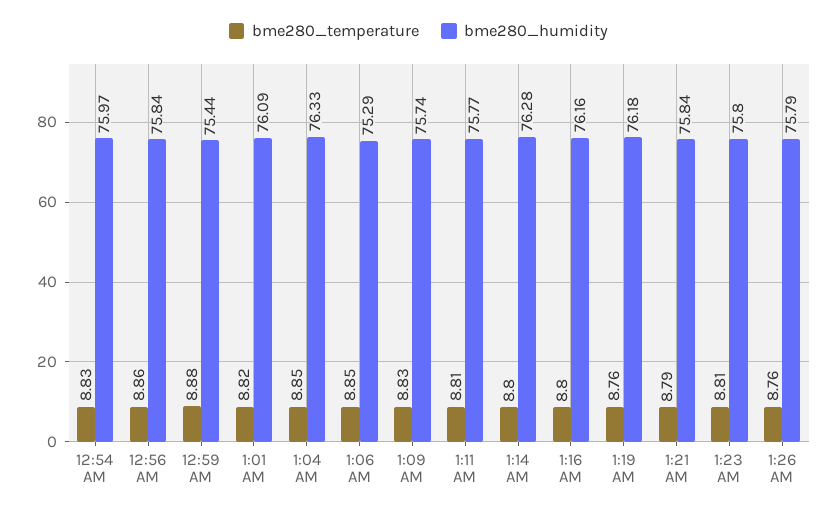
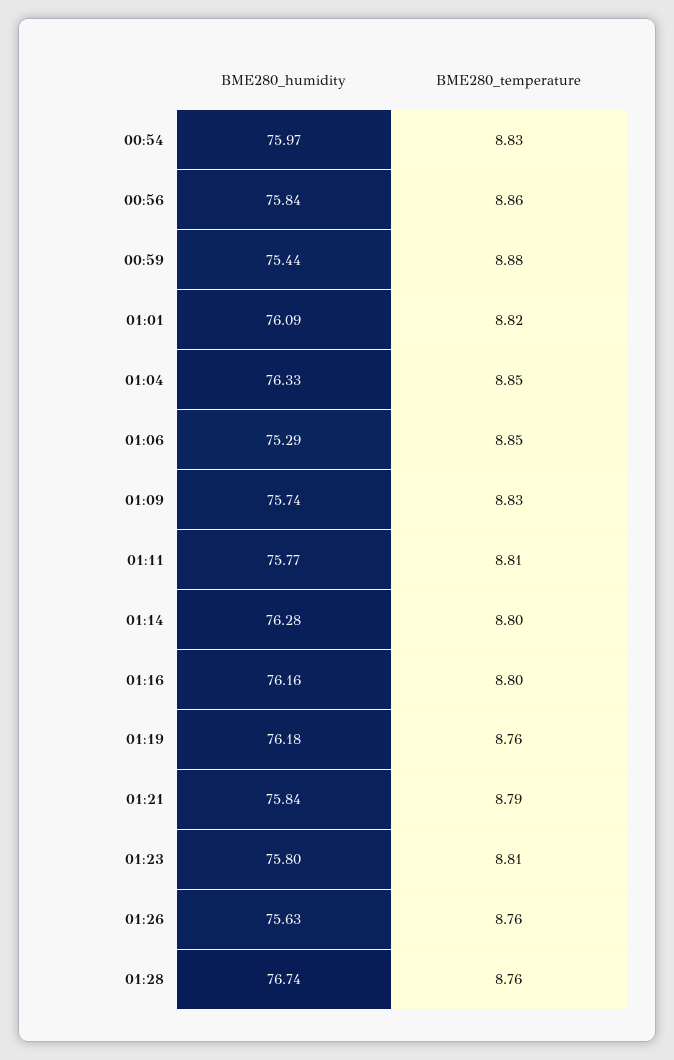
bme280_humidity, 1:26 AM: 75.79 -> 75.63
bme280_humidity, 01:28: none -> 76.74
bme280_temperature, 01:28: none -> 8.76

